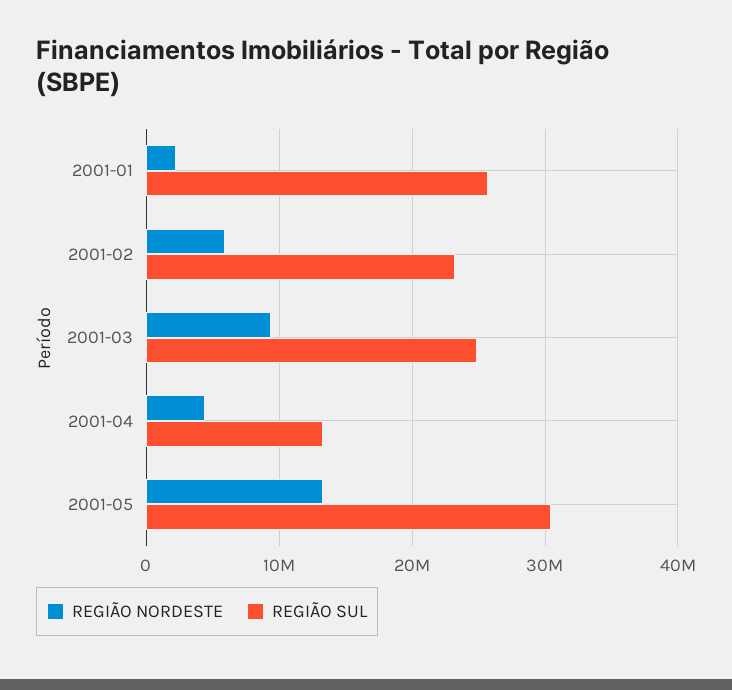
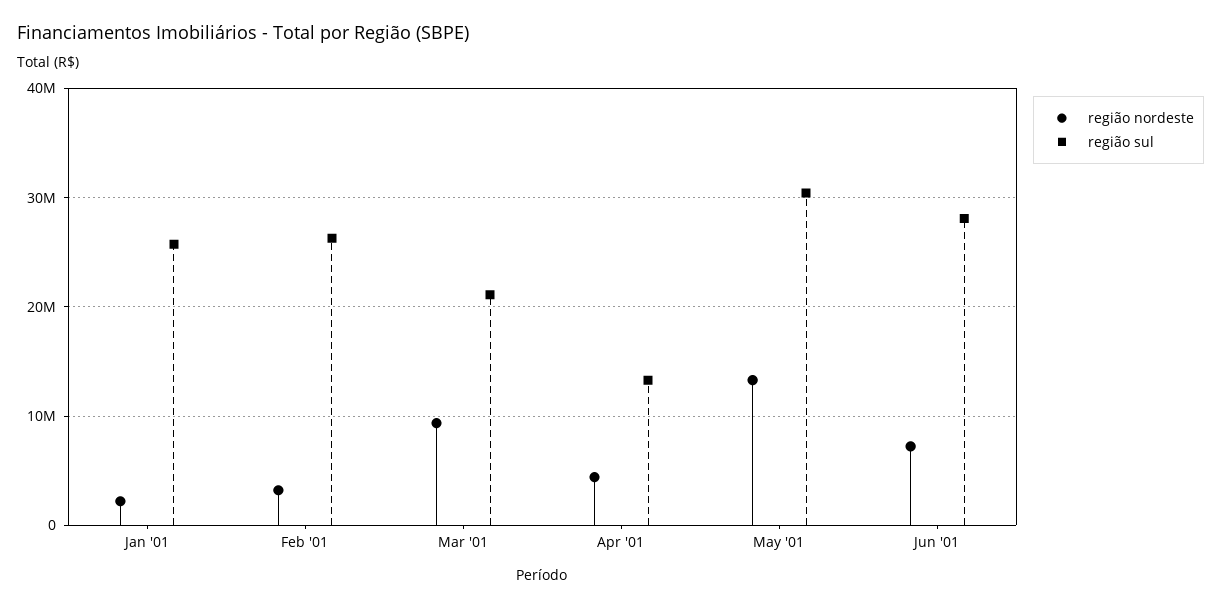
REGIÃO NORDESTE, 2001-02: 6000000 -> 3000000
REGIÃO SUL, 2001-02: 23000000 -> 26000000
REGIÃO SUL, 2001-03: 25000000 -> 21000000
REGIÃO NORDESTE, Jun '01: none -> 7000000
REGIÃO SUL, Jun '01: none -> 28000000

